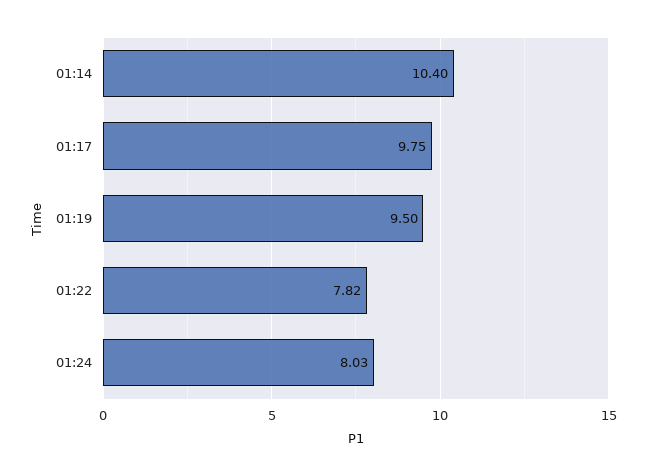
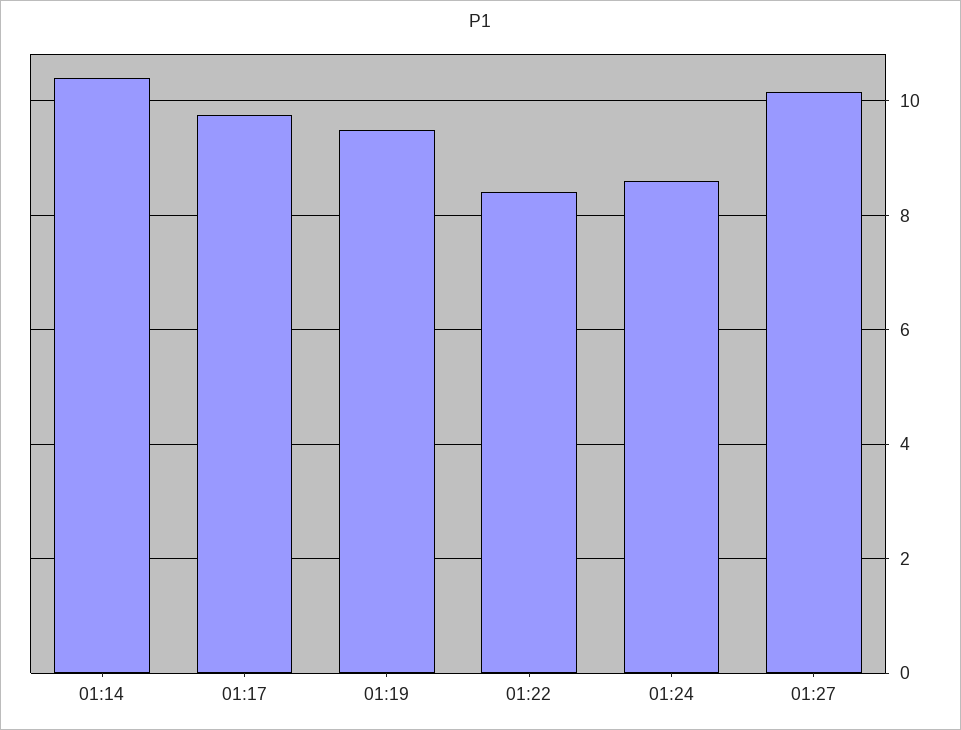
01:22: 7.82 -> 8.4
01:24: 8.03 -> 8.6
01:27: none -> 10.2

